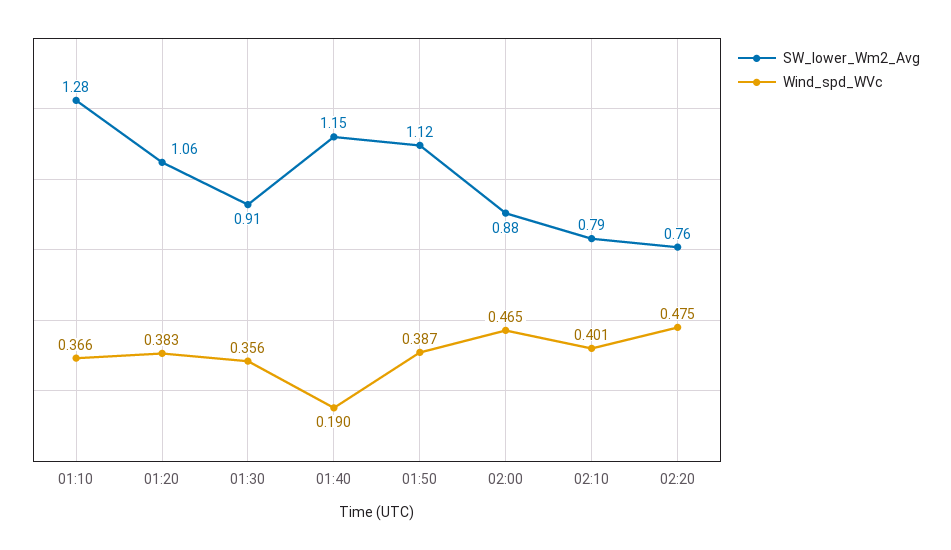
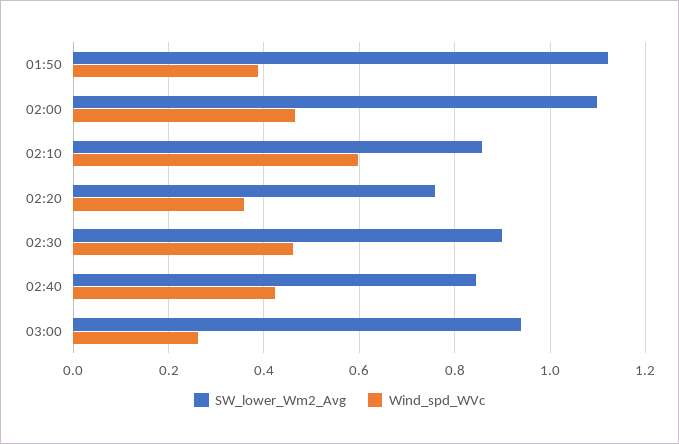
SW_lower_Wm2_Avg, 01:10: 1.28 -> none
Wind_spd_WVc, 01:10: 0.366 -> none
SW_lower_Wm2_Avg, 01:20: 1.06 -> none
Wind_spd_WVc, 01:20: 0.383 -> none
SW_lower_Wm2_Avg, 01:30: 0.91 -> none
Wind_spd_WVc, 01:30: 0.356 -> none
SW_lower_Wm2_Avg, 01:40: 1.15 -> none
Wind_spd_WVc, 01:40: 0.19 -> none
SW_lower_Wm2_Avg, 02:00: 0.88 -> 1.1
SW_lower_Wm2_Avg, 02:10: 0.79 -> 0.86
Wind_spd_WVc, 02:10: 0.401 -> 0.6
Wind_spd_WVc, 02:20: 0.475 -> 0.36
SW_lower_Wm2_Avg, 02:30: none -> 0.9
Wind_spd_WVc, 02:30: none -> 0.46
SW_lower_Wm2_Avg, 02:40: none -> 0.84
Wind_spd_WVc, 02:40: none -> 0.42
SW_lower_Wm2_Avg, 03:00: none -> 0.94
Wind_spd_WVc, 03:00: none -> 0.26

